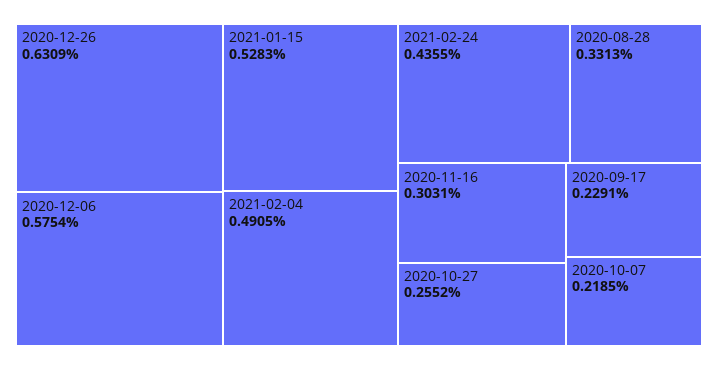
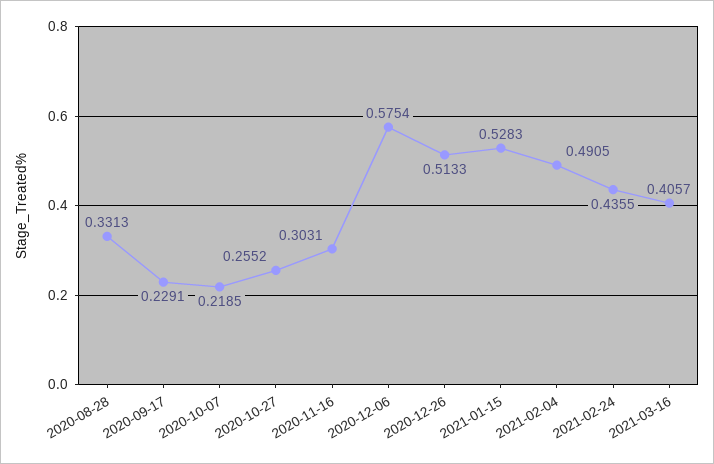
2020-12-26: 0.6309 -> 0.5133
2021-03-16: none -> 0.4057

